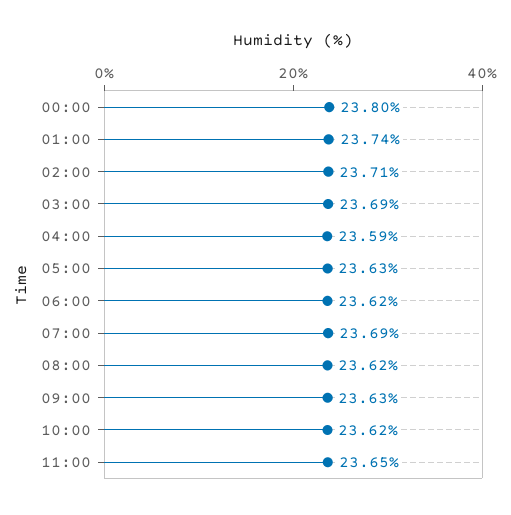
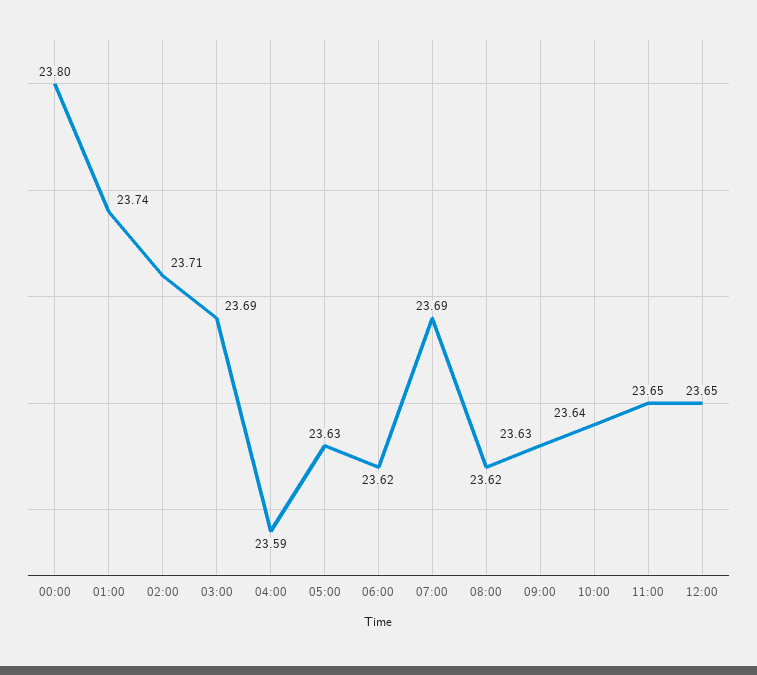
10:00: 23.62 -> 23.64
12:00: none -> 23.65

